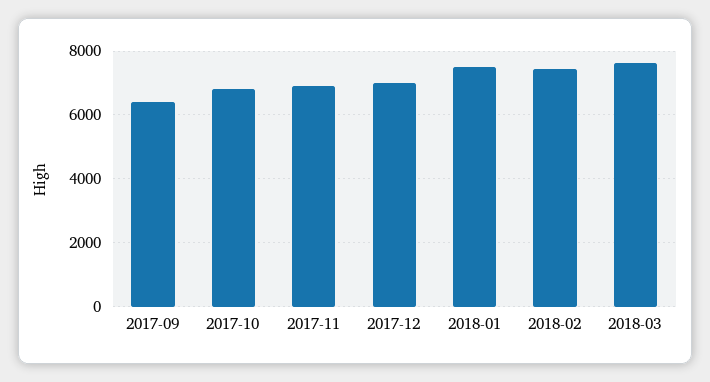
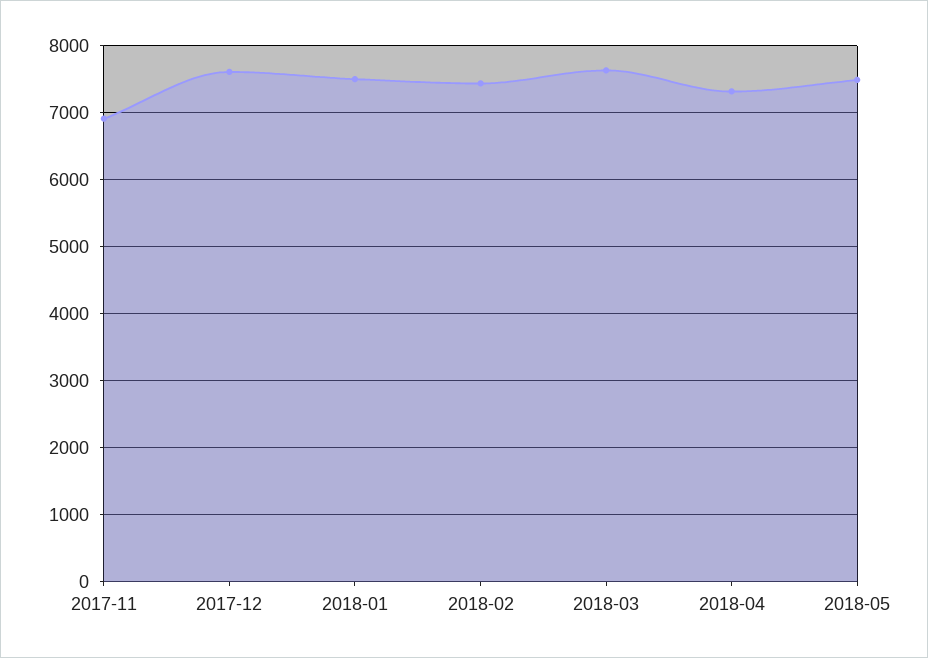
2017-09: 6400 -> none
2017-10: 6800 -> none
2017-12: 7000 -> 7600
2018-04: none -> 7300
2018-05: none -> 7500

